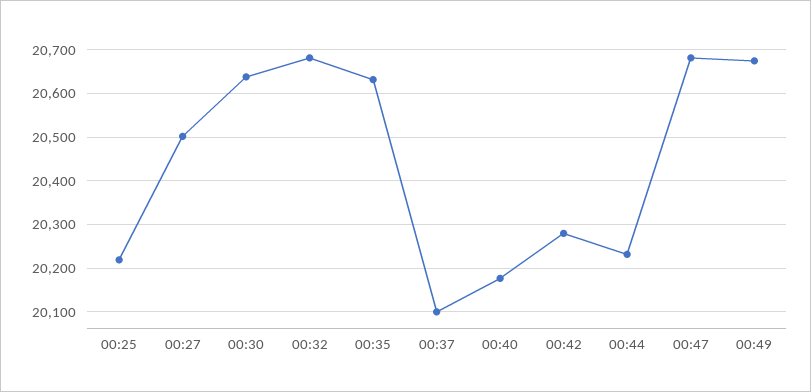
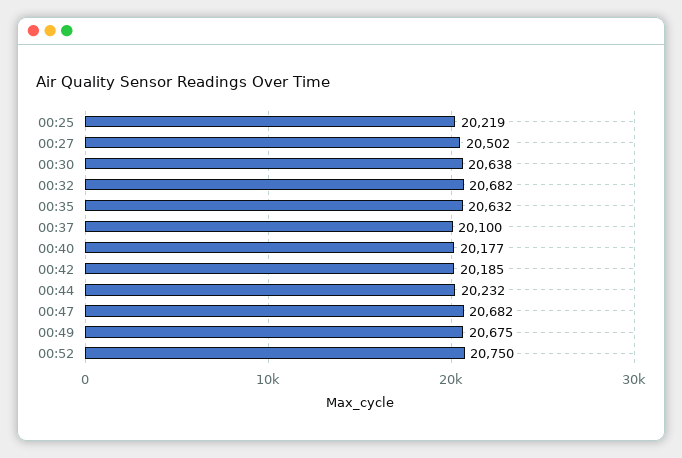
00:42: 20280 -> 20185
00:52: none -> 20750

